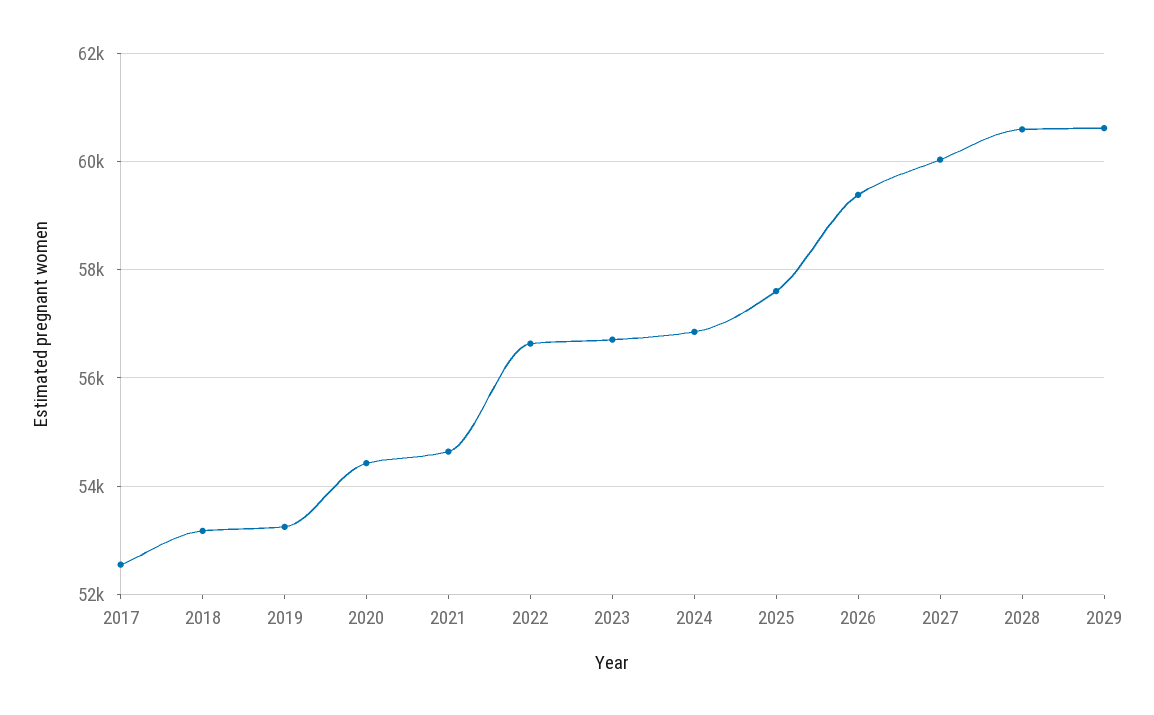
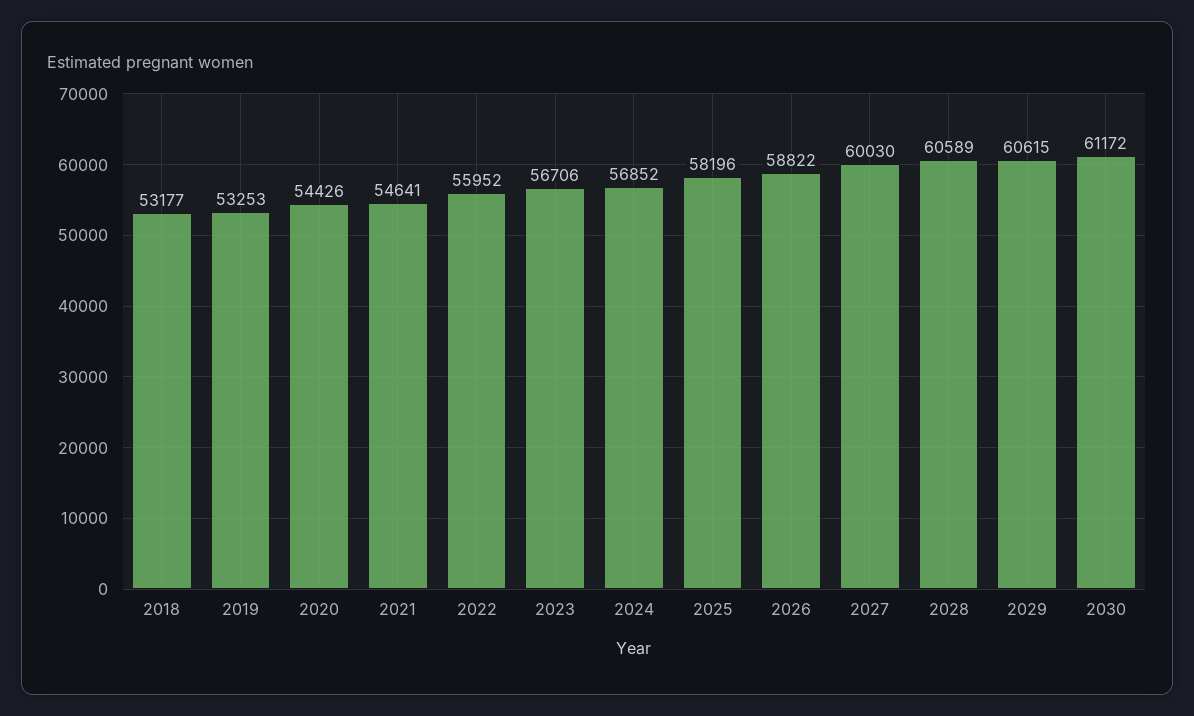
2017: 52600 -> none
2022: 56600 -> 55952
2025: 57600 -> 58196
2026: 59400 -> 58822
2030: none -> 61172

